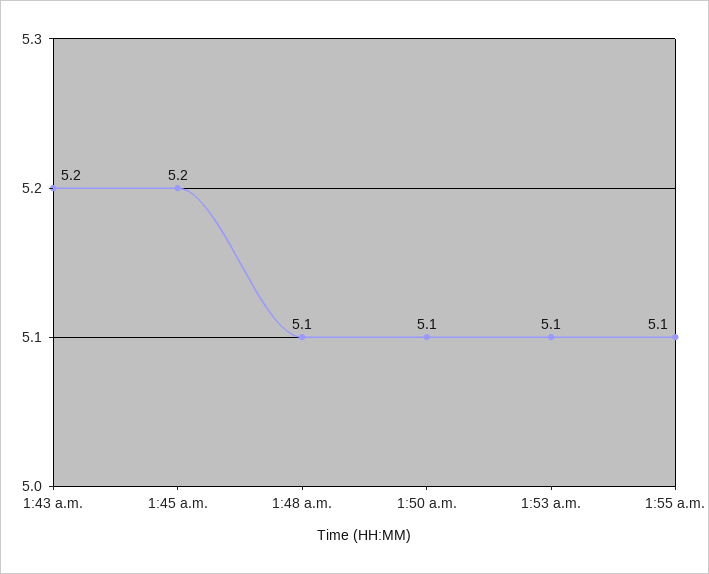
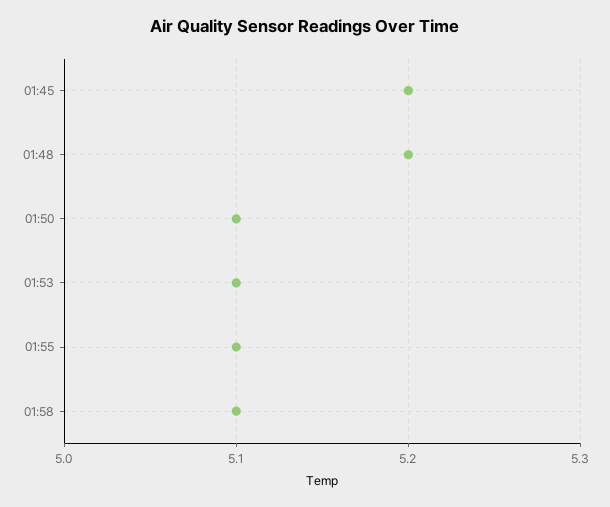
1:43 a.m.: 5.2 -> none
1:48 a.m.: 5.1 -> 5.2
01:58: none -> 5.1

